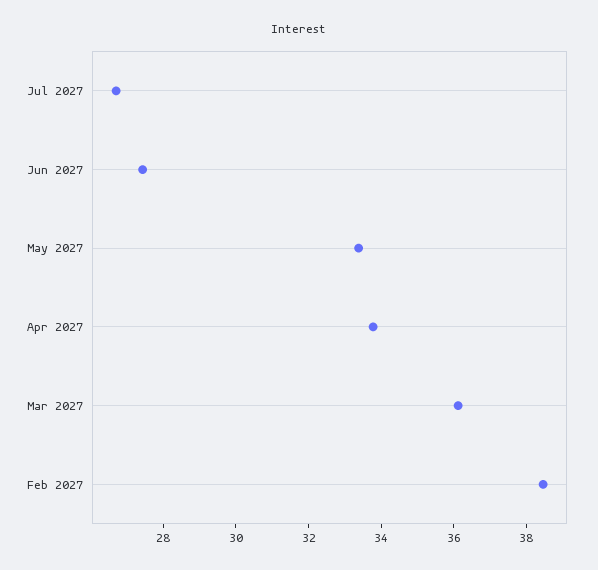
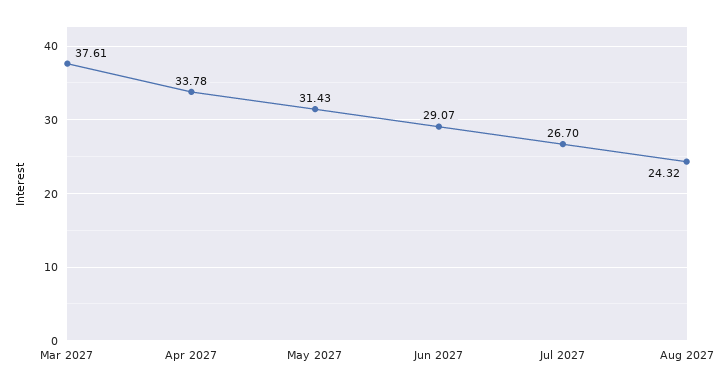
Jun 2027: 27.5 -> 29.07
May 2027: 33.5 -> 31.43
Mar 2027: 36 -> 37.61
Feb 2027: 38.5 -> none
Aug 2027: none -> 24.32

